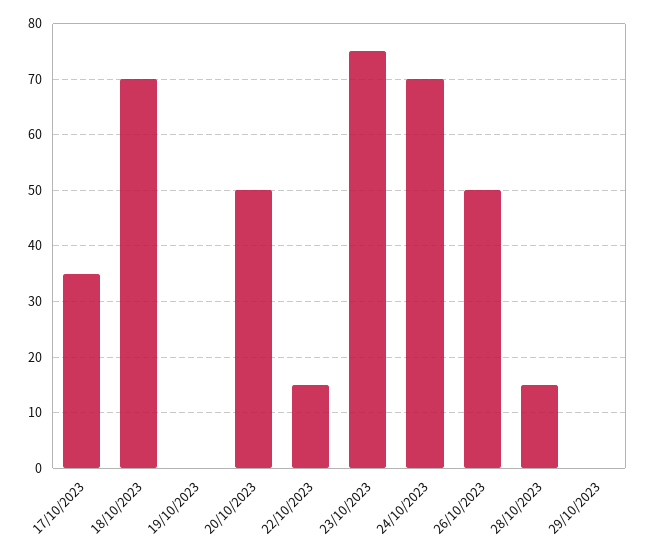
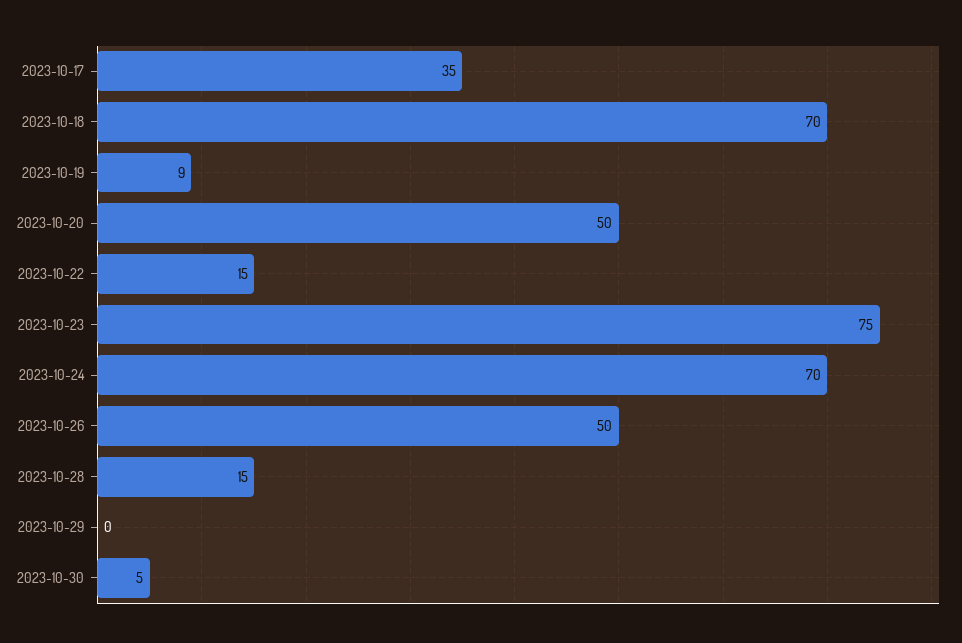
19/10/2023: 0 -> 9
2023-10-30: none -> 5

